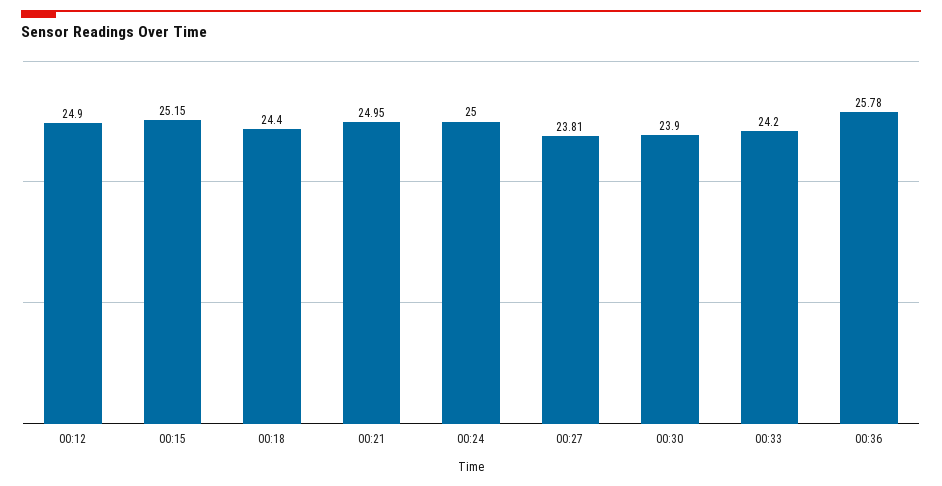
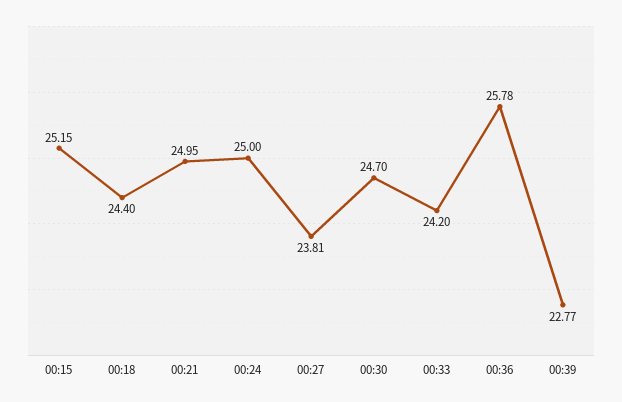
00:12: 24.9 -> none
00:30: 23.9 -> 24.7
00:39: none -> 22.77

